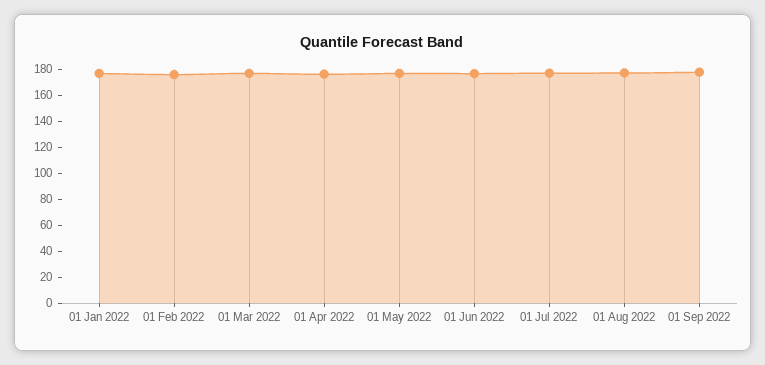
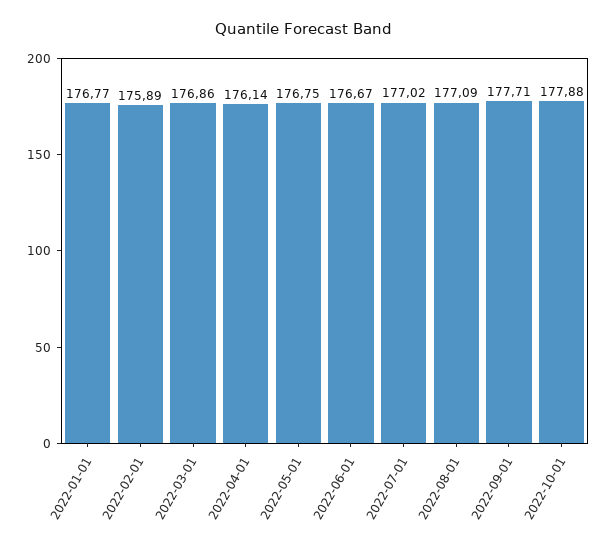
2022-10-01: none -> 177.88

